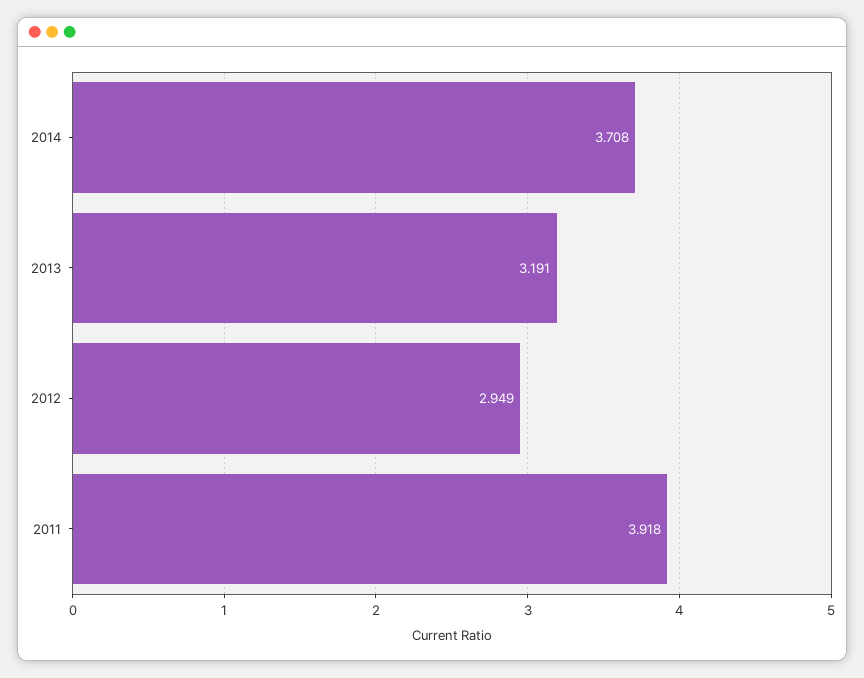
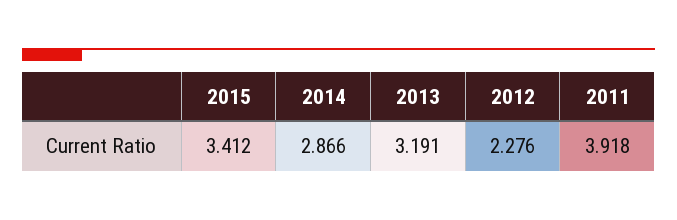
2014: 3.708 -> 2.866
2012: 2.949 -> 2.276
2015: none -> 3.412

